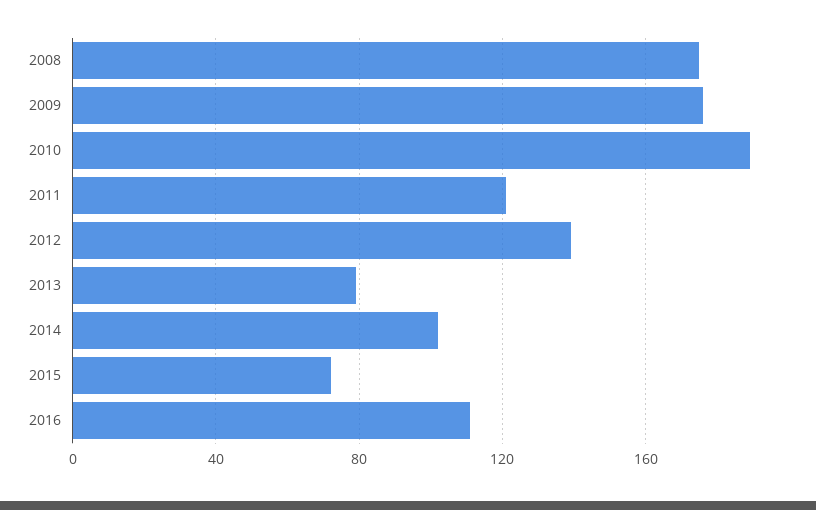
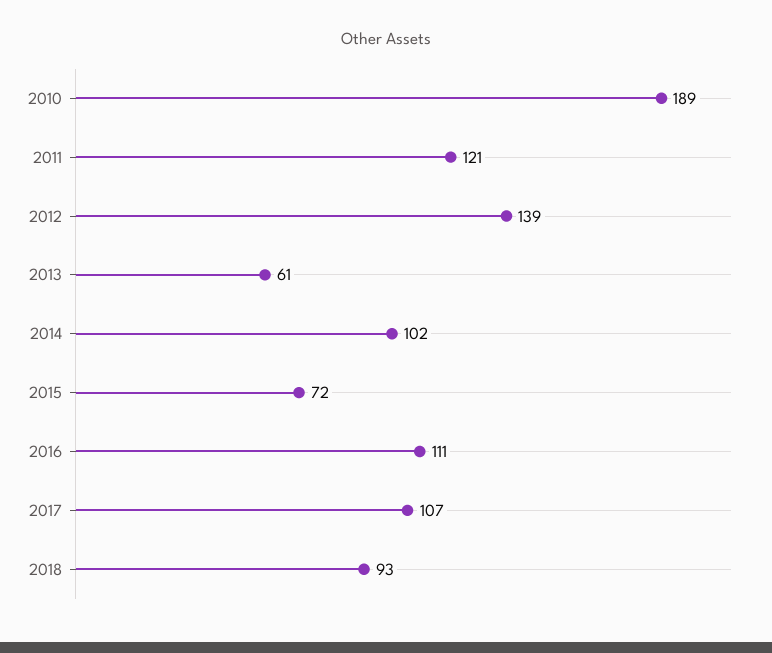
2008: 175 -> none
2009: 175 -> none
2013: 80 -> 61
2017: none -> 107
2018: none -> 93

